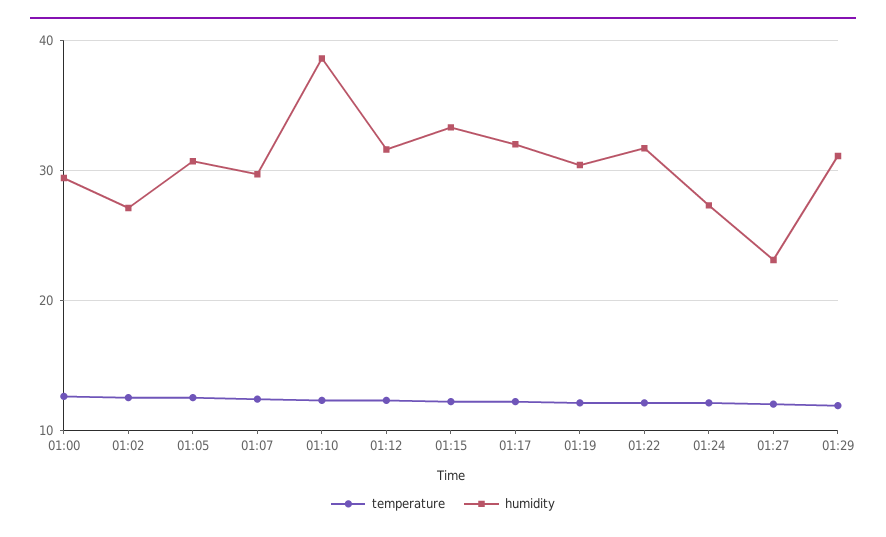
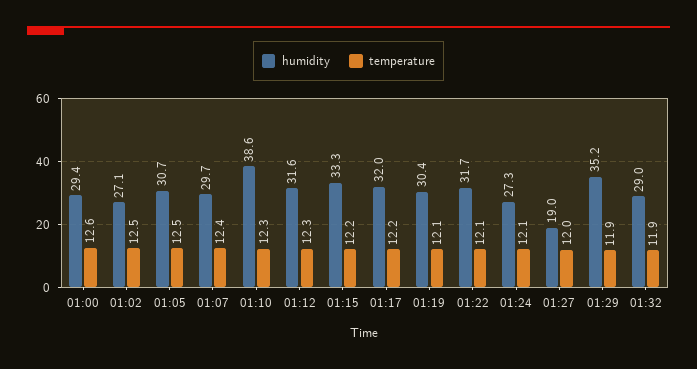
humidity, 01:27: 23 -> 19
humidity, 01:29: 31 -> 35.2
humidity, 01:32: none -> 29
temperature, 01:32: none -> 11.9

